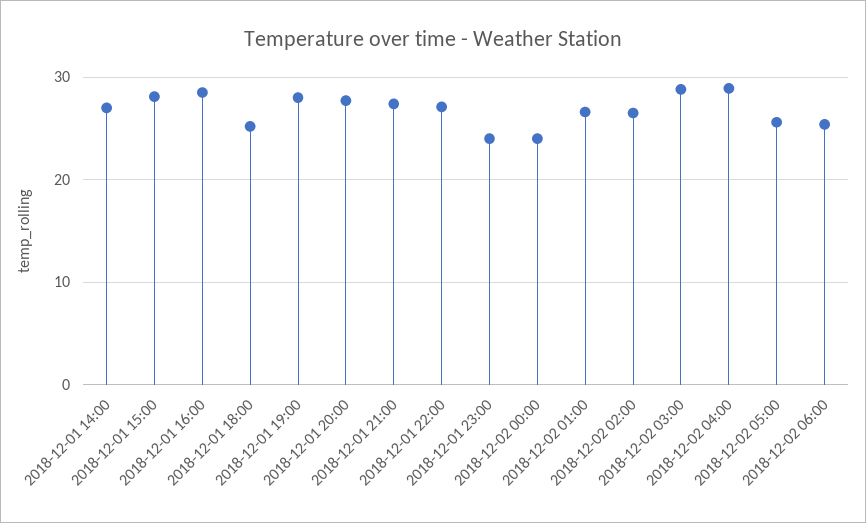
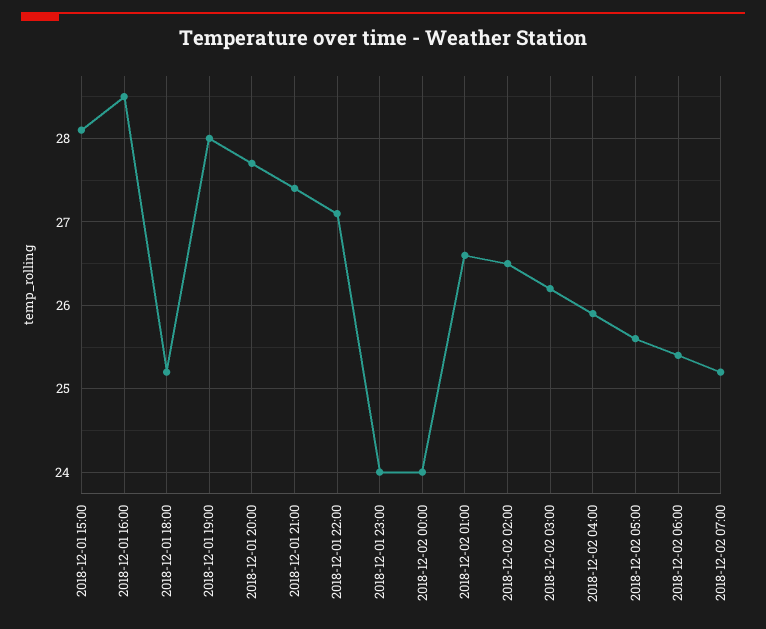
2018-12-01 14:00: 27 -> none
2018-12-02 03:00: 29 -> 26.2
2018-12-02 04:00: 29 -> 25.9
2018-12-02 07:00: none -> 25.2

